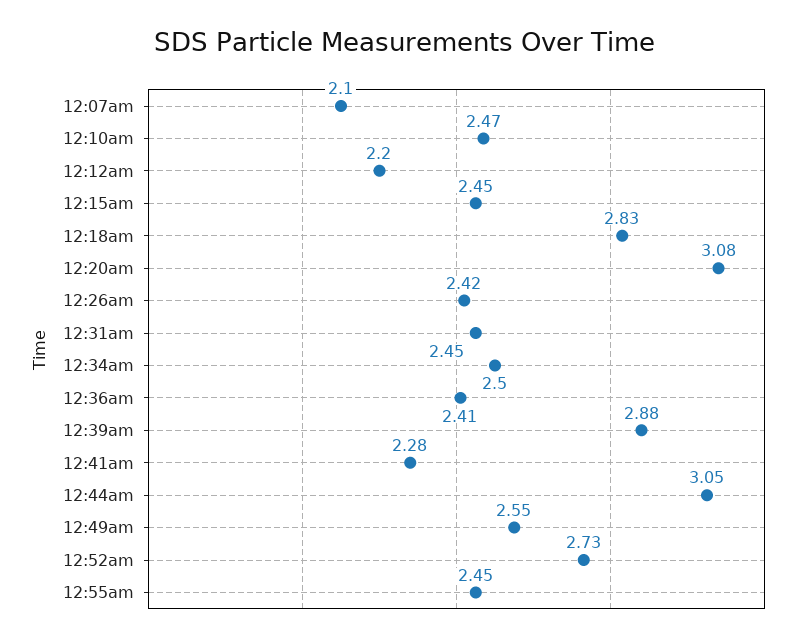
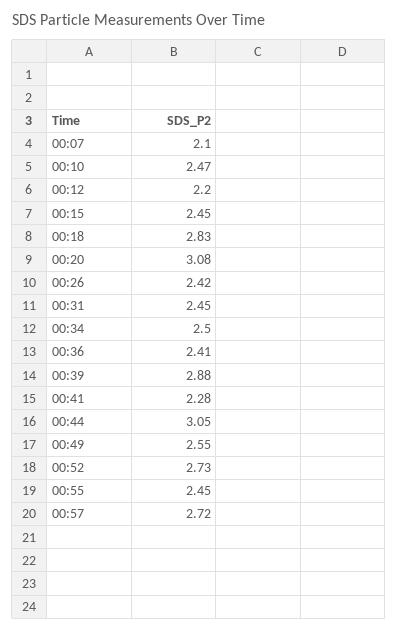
00:57: none -> 2.72

